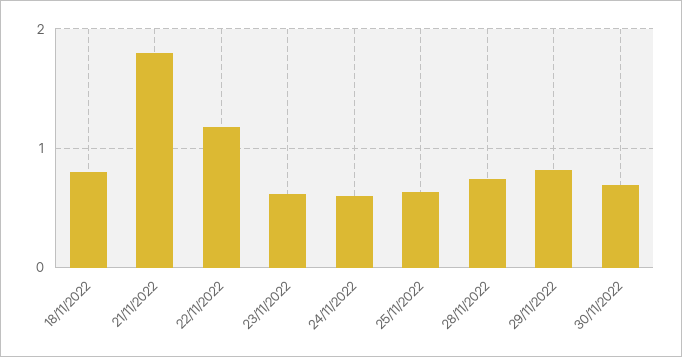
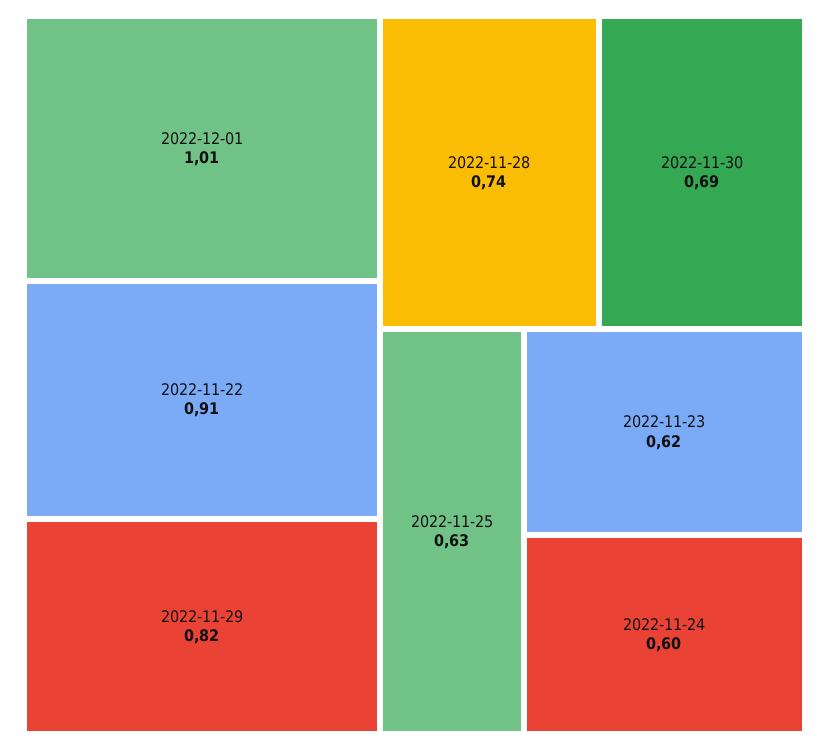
18/11/2022: 0.8 -> none
21/11/2022: 1.8 -> none
22/11/2022: 1.2 -> 0.91
2022-12-01: none -> 1.01

